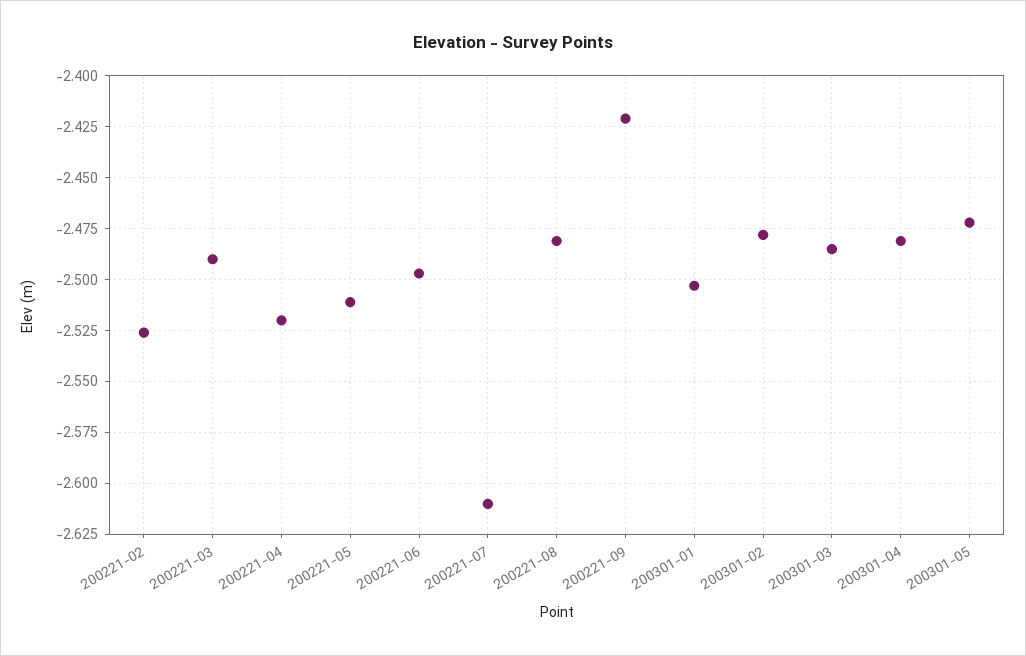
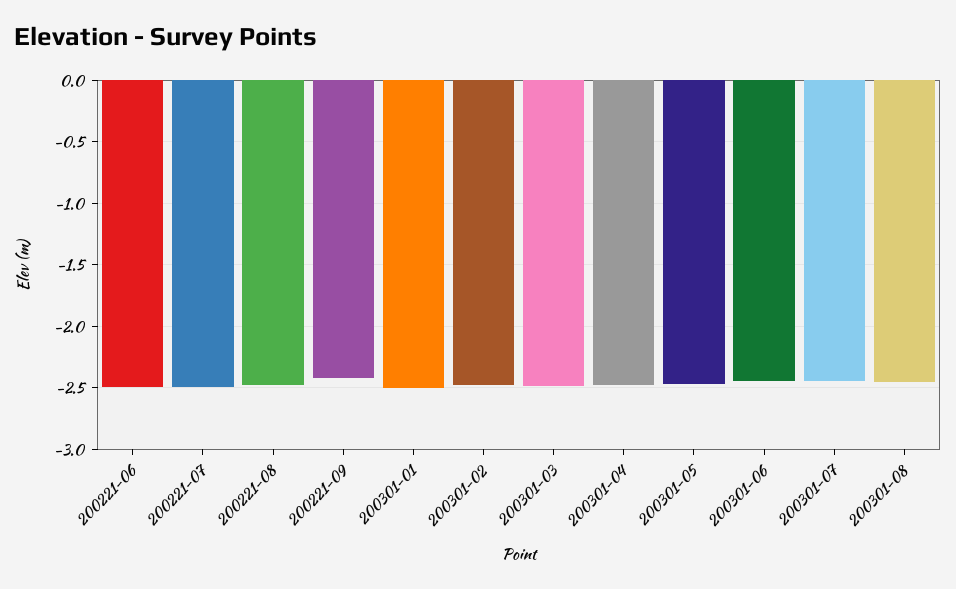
200221-02: -2.525 -> none
200221-03: -2.49 -> none
200221-04: -2.52 -> none
200221-05: -2.51 -> none
200221-07: -2.61 -> -2.5
200301-06: none -> -2.45
200301-07: none -> -2.45
200301-08: none -> -2.45

